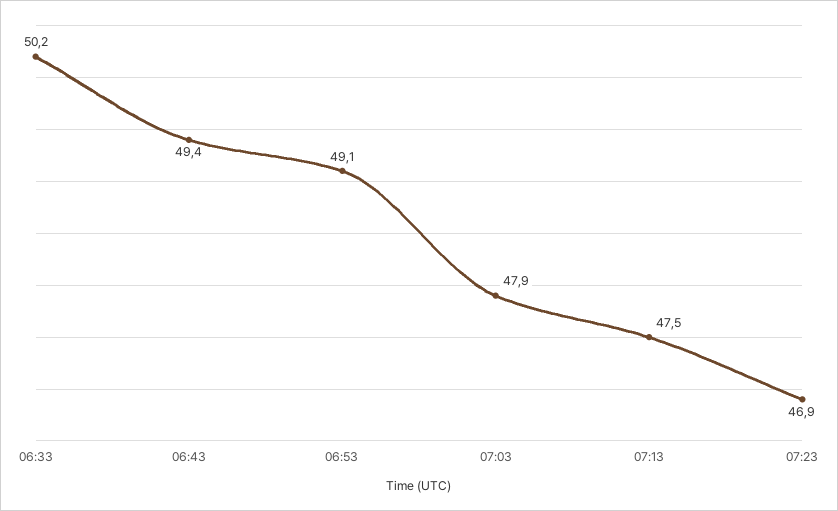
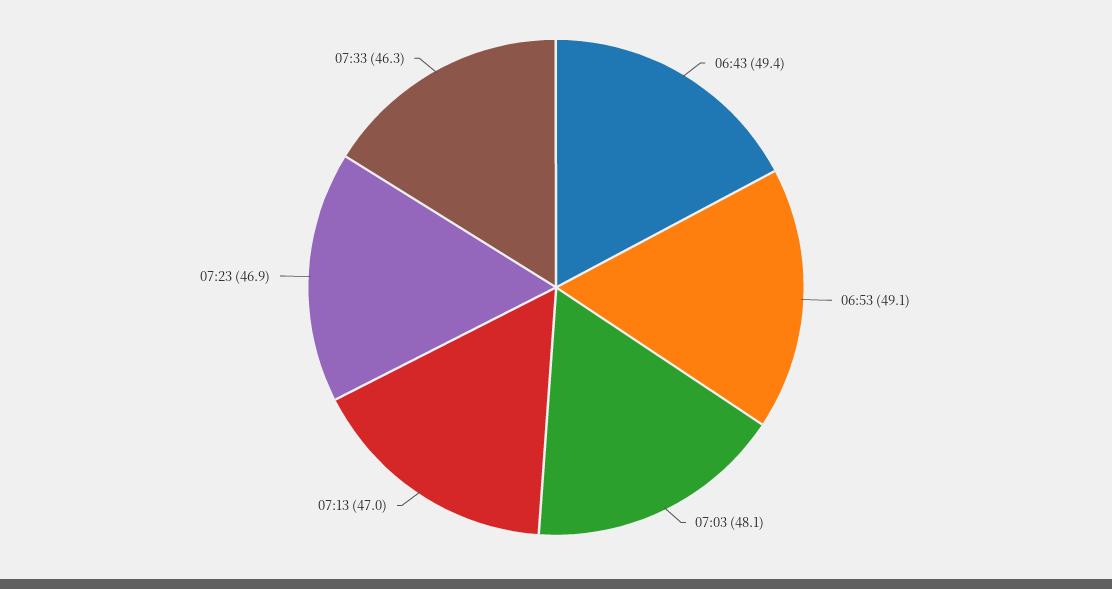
06:33: 50.2 -> none
07:03: 47.9 -> 48.1
07:13: 47.5 -> 47
07:33: none -> 46.3

